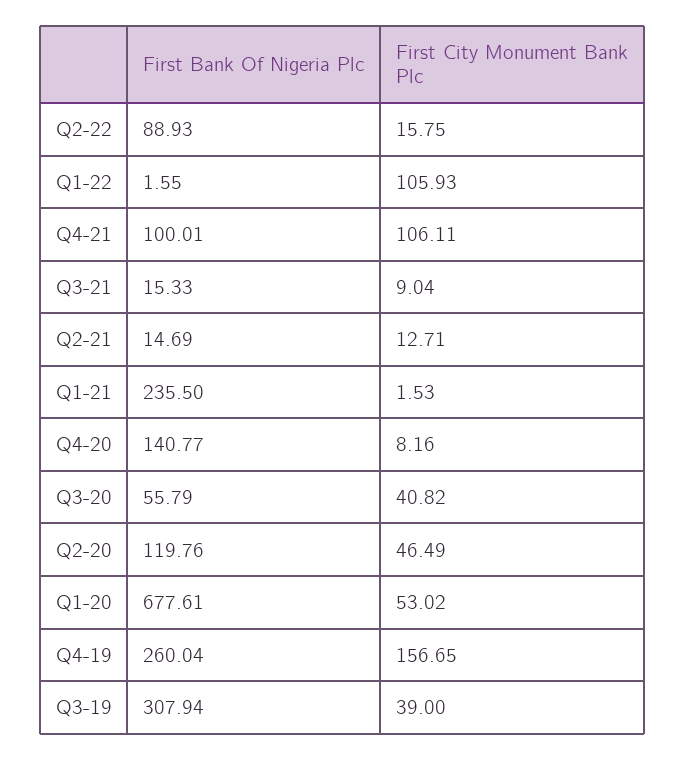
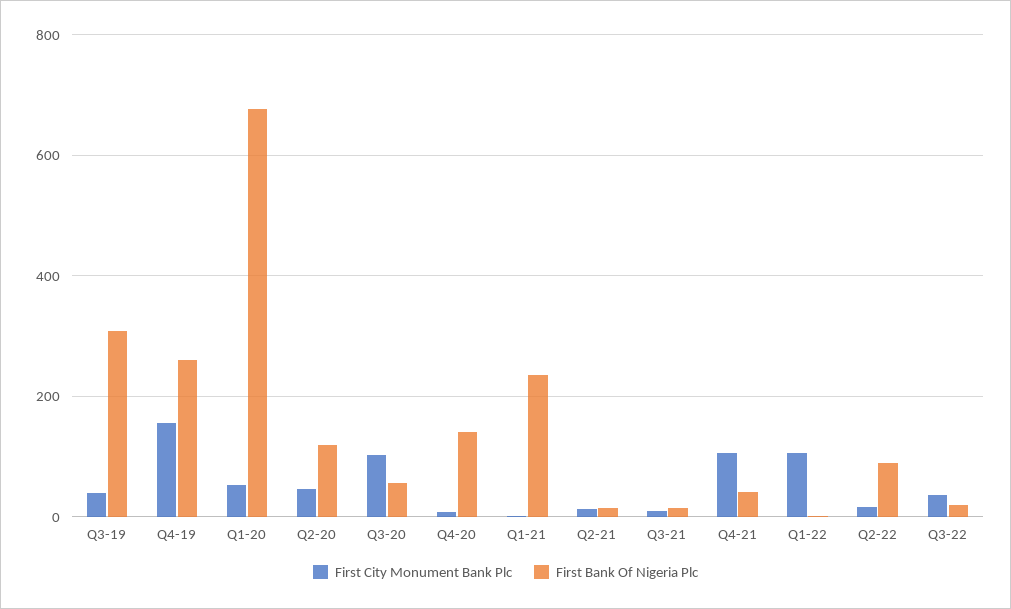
First Bank Of Nigeria Plc, Q4-21: 100.01 -> 40
First City Monument Bank Plc, Q3-20: 40.82 -> 100
First City Monument Bank Plc, Q3-22: none -> 40
First Bank Of Nigeria Plc, Q3-22: none -> 20

